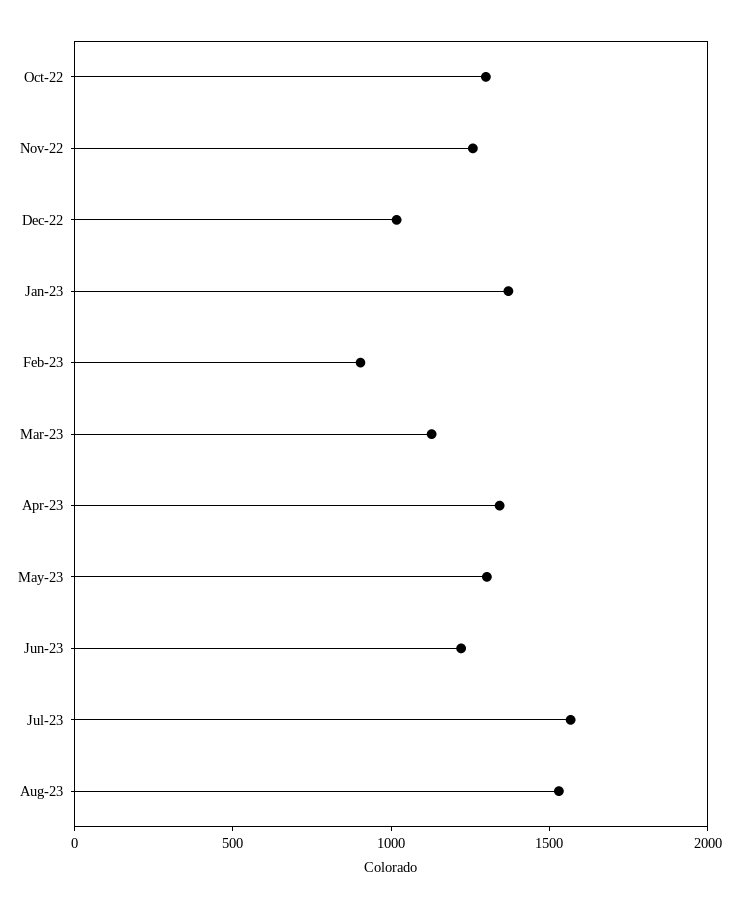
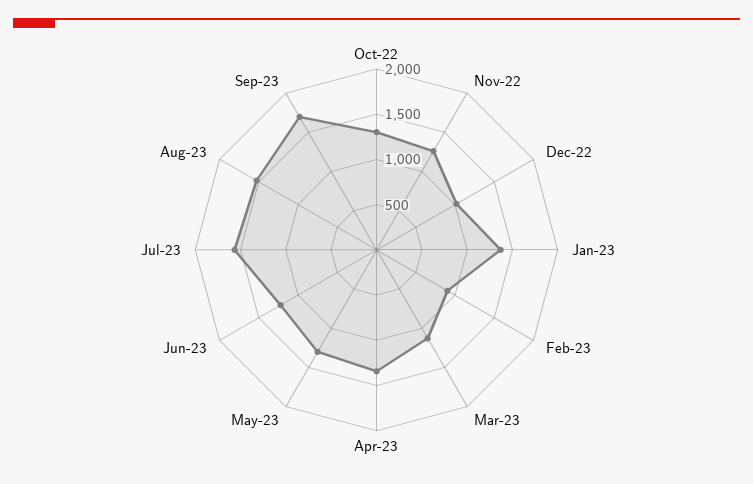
Sep-23: none -> 1700

